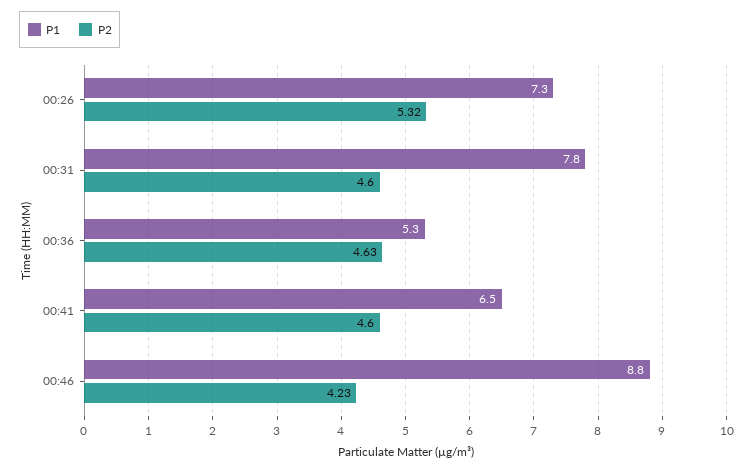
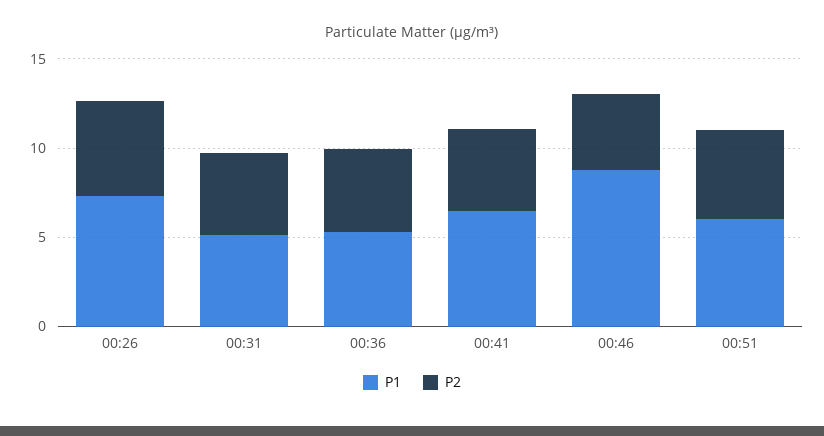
P1, 00:31: 7.8 -> 5
P1, 00:51: none -> 6
P2, 00:51: none -> 5

